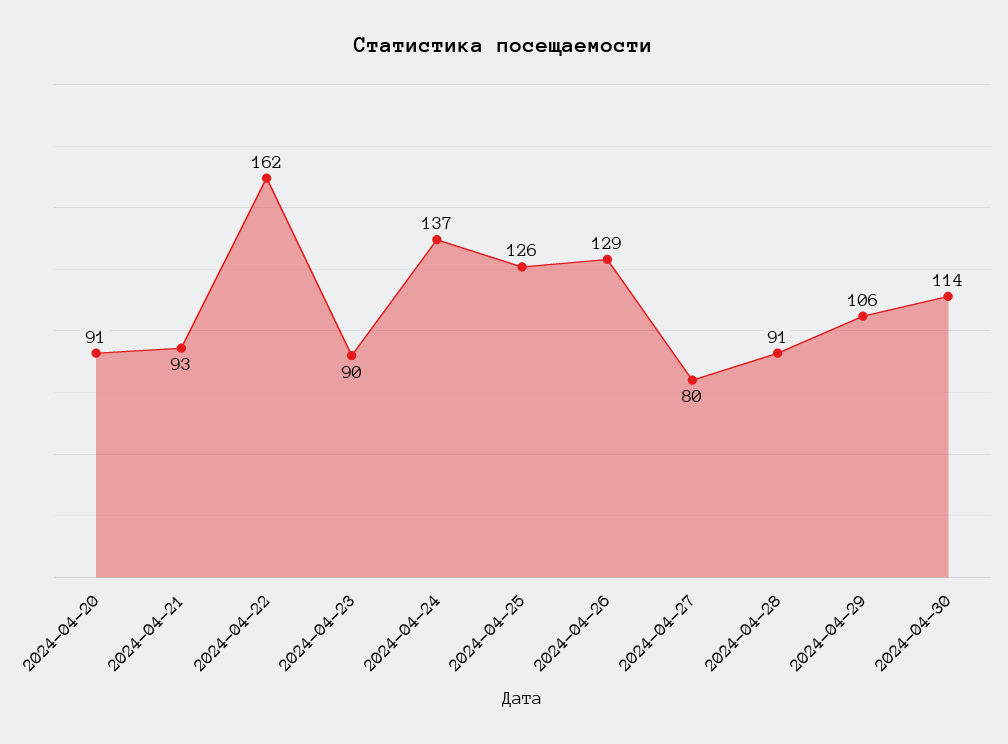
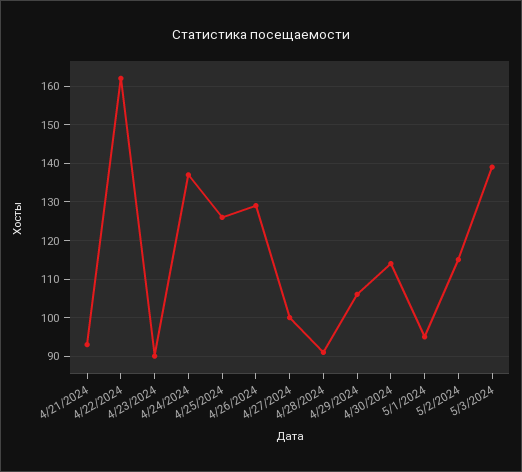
2024-04-20: 91 -> none
2024-04-27: 80 -> 100
5/1/2024: none -> 95
5/2/2024: none -> 115
5/3/2024: none -> 140

